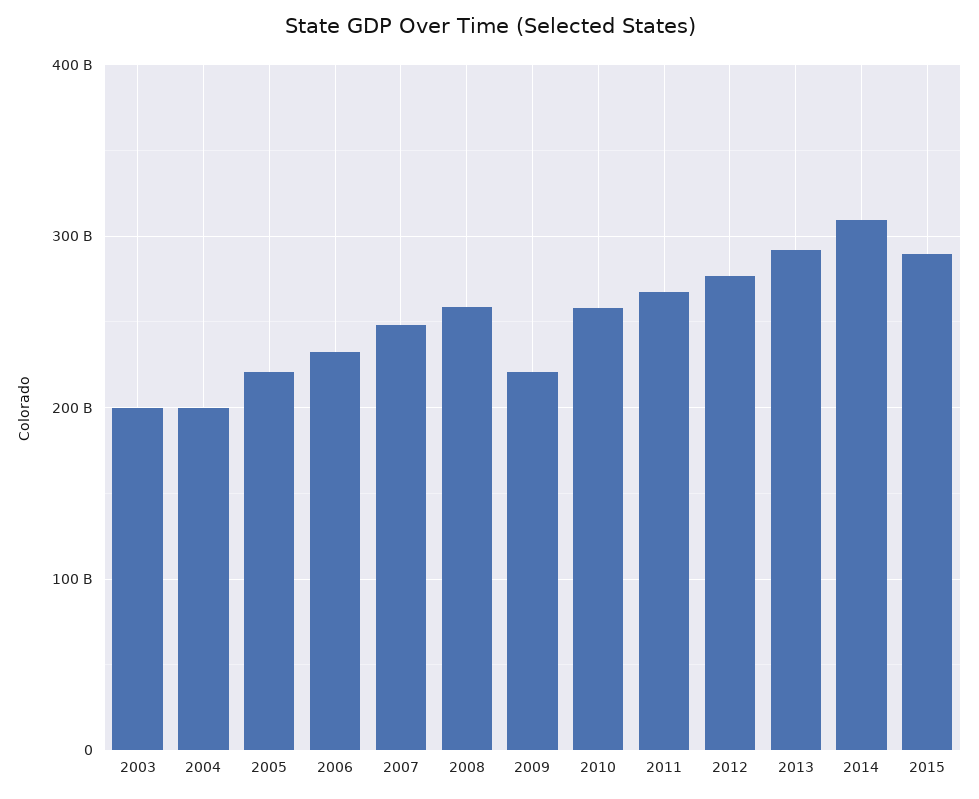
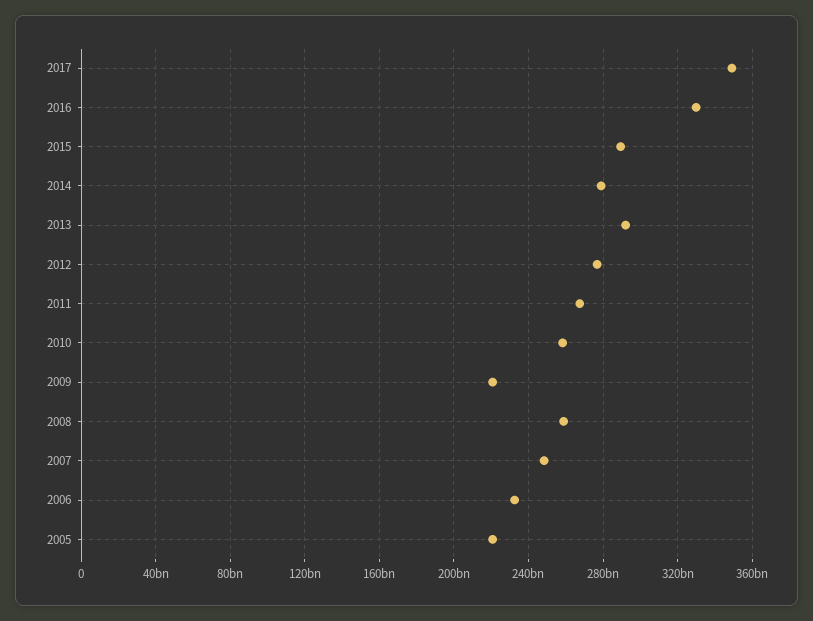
2003: 200000000000 -> none
2004: 200000000000 -> none
2014: 310000000000 -> 280000000000
2017: none -> 350000000000
2016: none -> 330000000000

